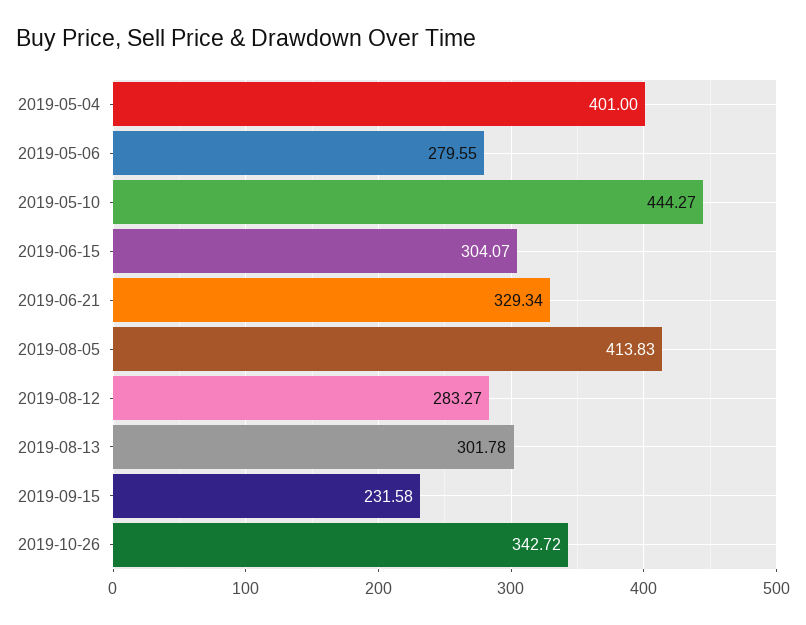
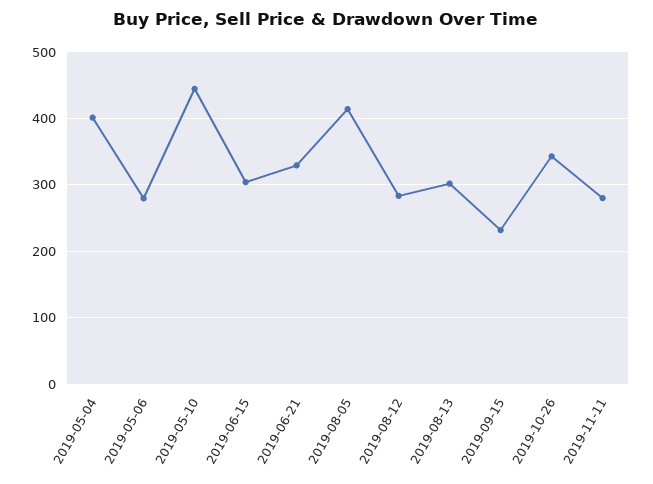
2019-11-11: none -> 280

